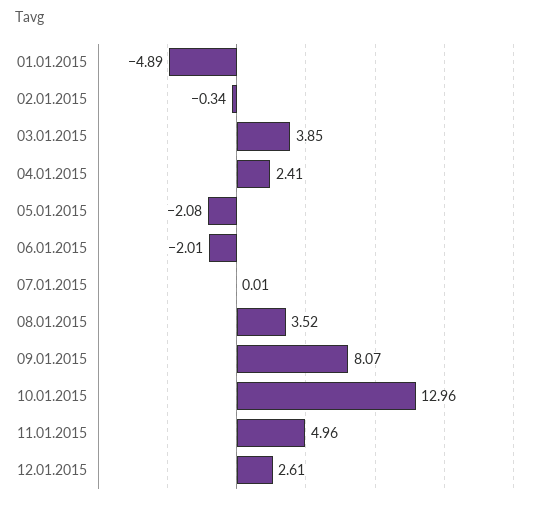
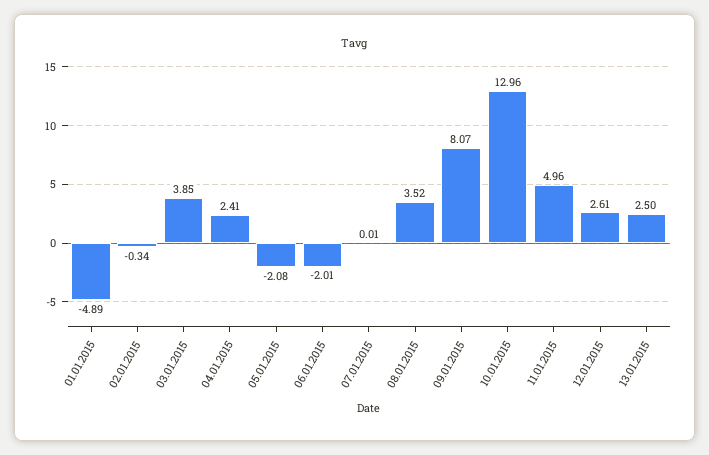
13.01.2015: none -> 2.5

